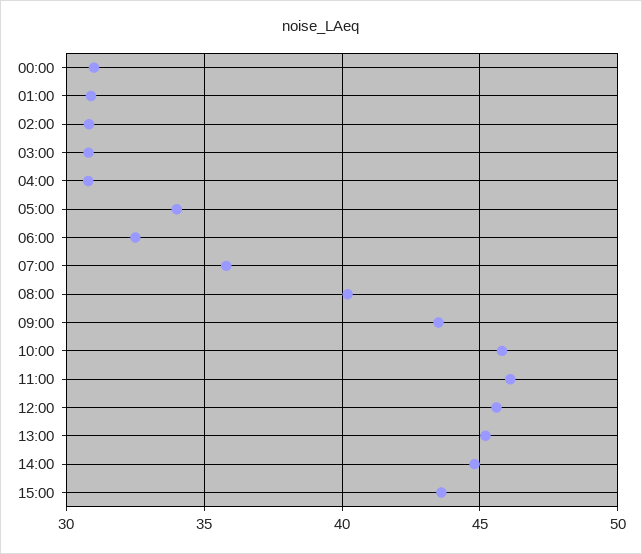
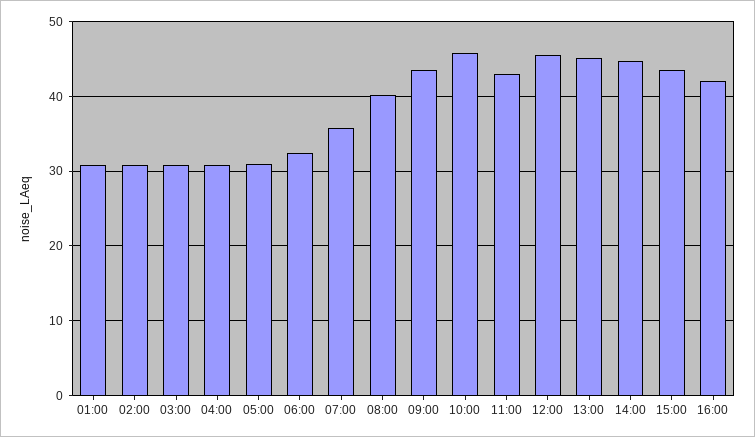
00:00: 31 -> none
05:00: 34 -> 31
11:00: 46 -> 43
16:00: none -> 42

